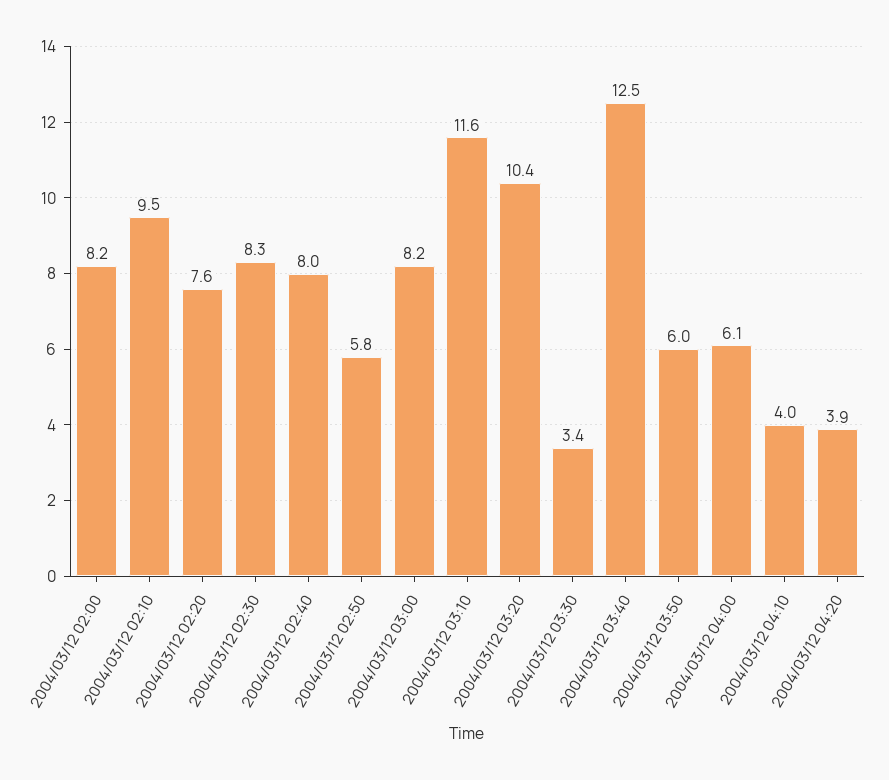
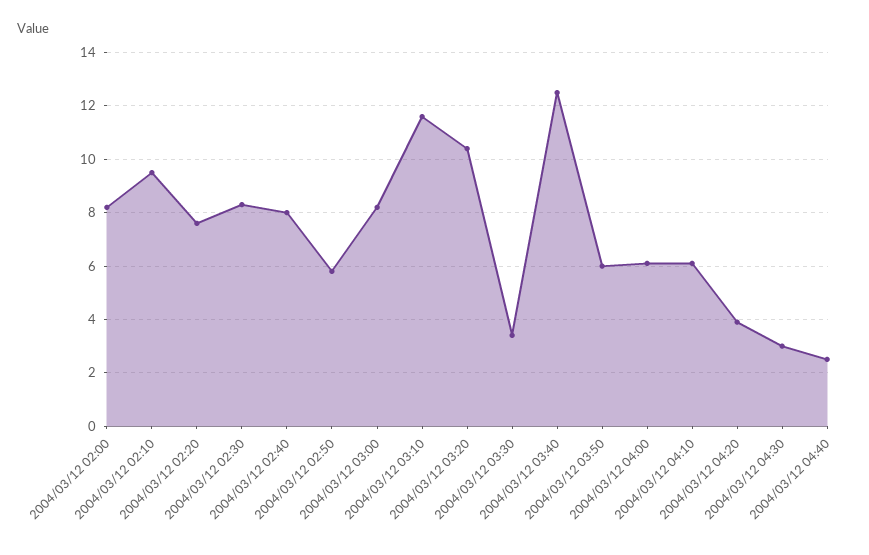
2004/03/12 04:10: 4 -> 6
2004/03/12 04:30: none -> 3
2004/03/12 04:40: none -> 2.5

